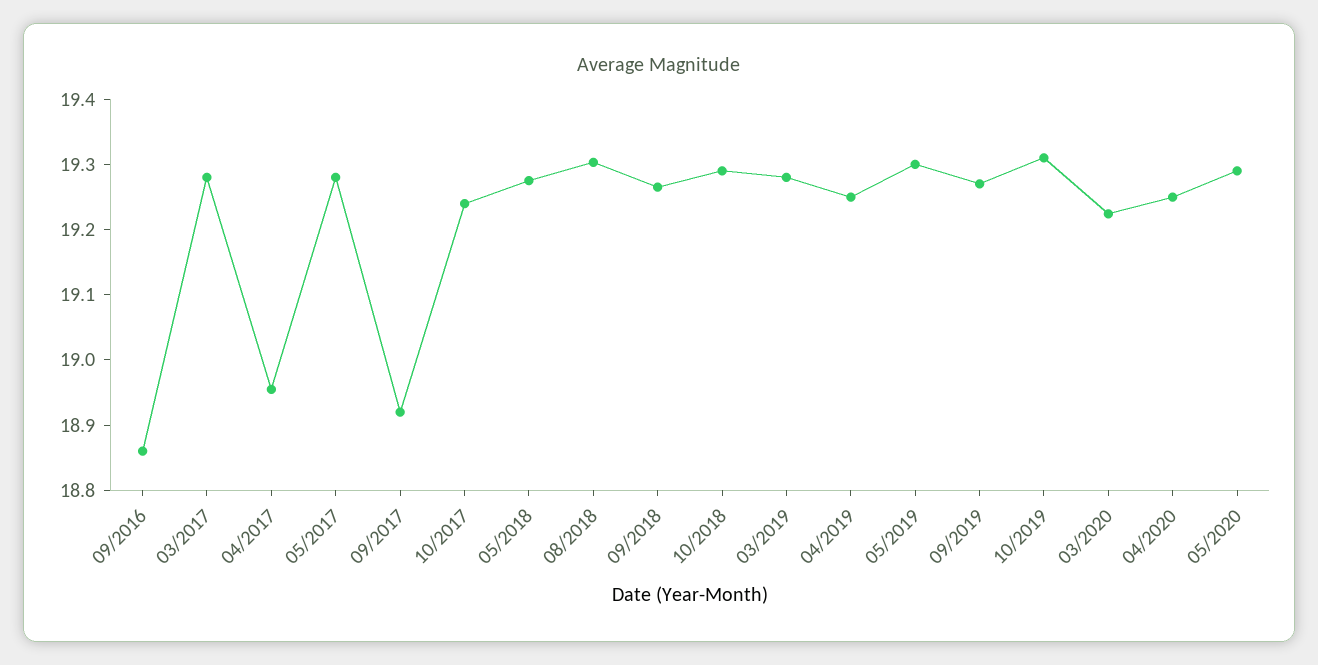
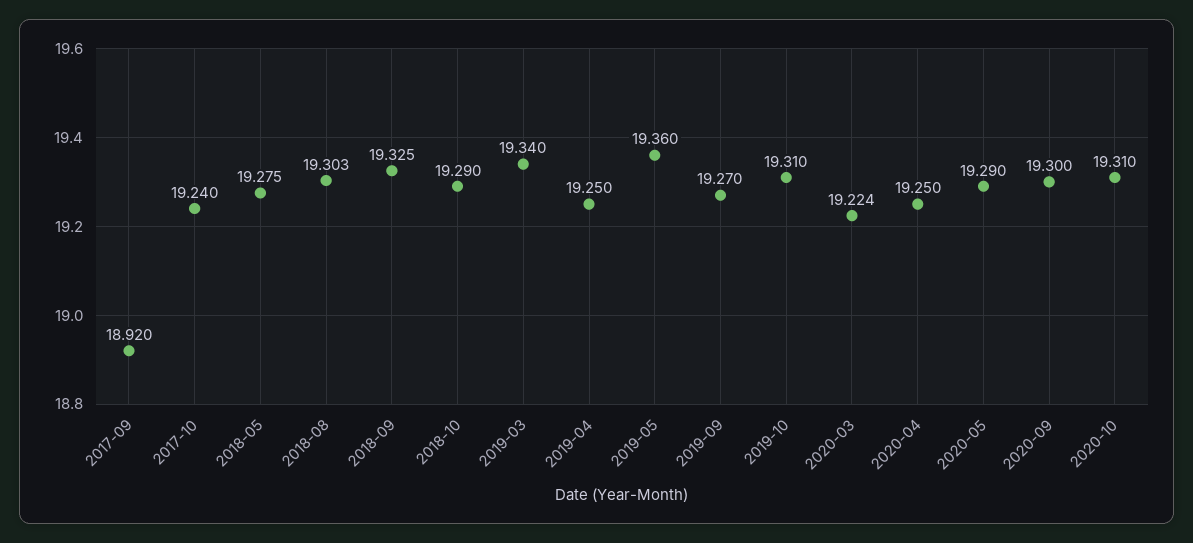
09/2016: 18.86 -> none
03/2017: 19.28 -> none
04/2017: 18.96 -> none
05/2017: 19.28 -> none
09/2018: 19.26 -> 19.325
03/2019: 19.28 -> 19.34
05/2019: 19.3 -> 19.36
2020-09: none -> 19.3
2020-10: none -> 19.31

